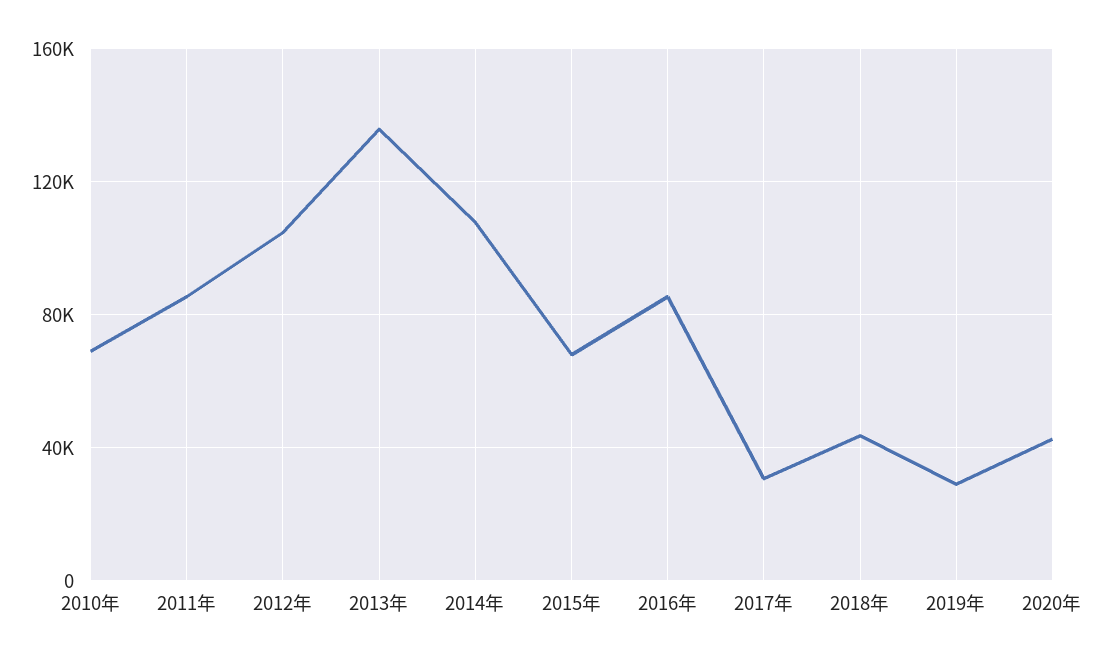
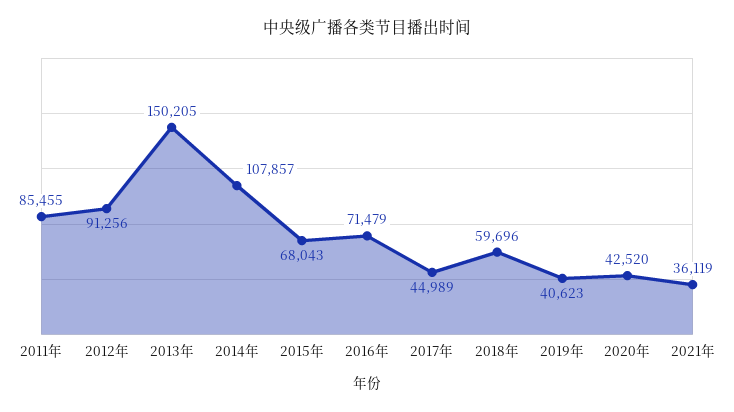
2010年: 70000 -> none
2012年: 105000 -> 91256
2013年: 135000 -> 150205
2016年: 85000 -> 71479
2017年: 30000 -> 44989
2018年: 45000 -> 59696
2019年: 30000 -> 40623
2021年: none -> 36119

